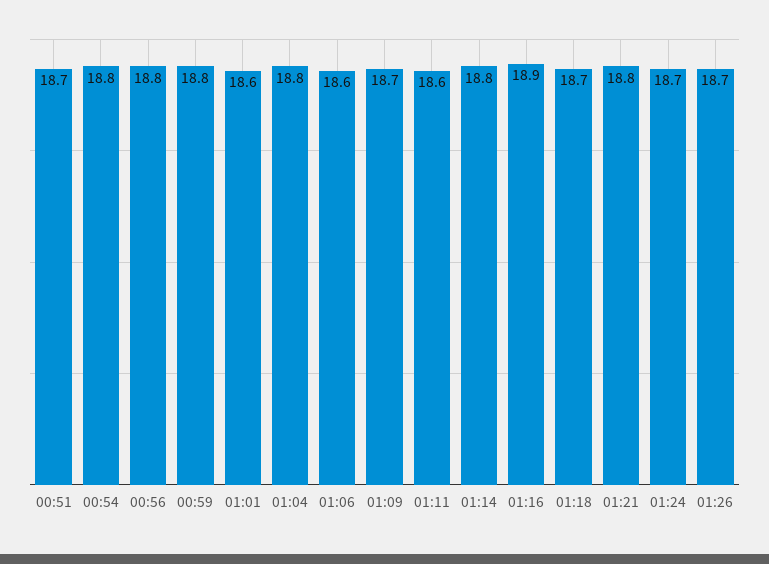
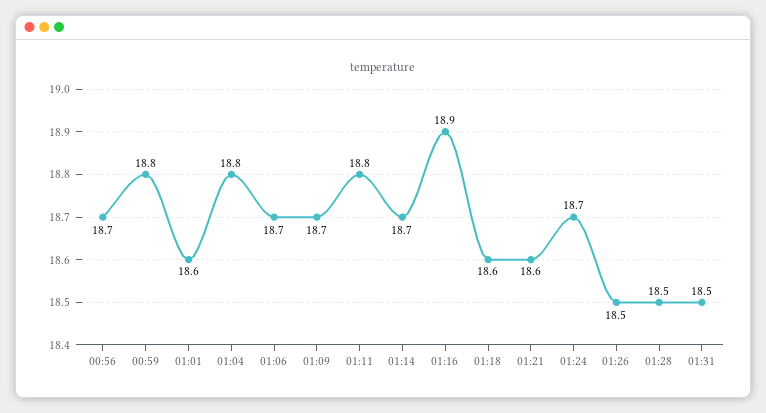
00:51: 18.7 -> none
00:54: 18.8 -> none
00:56: 18.8 -> 18.7
01:06: 18.6 -> 18.7
01:11: 18.6 -> 18.8
01:14: 18.8 -> 18.7
01:18: 18.7 -> 18.6
01:21: 18.8 -> 18.6
01:26: 18.7 -> 18.5
01:28: none -> 18.5
01:31: none -> 18.5

